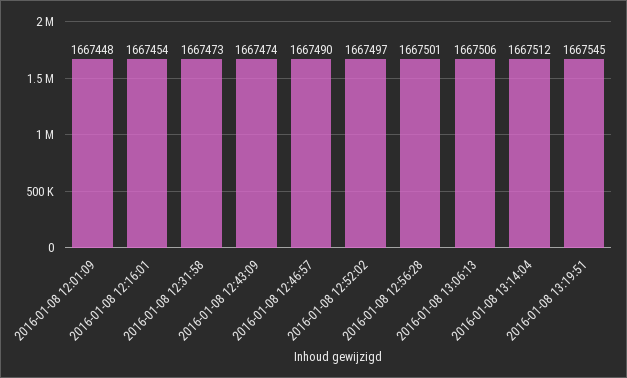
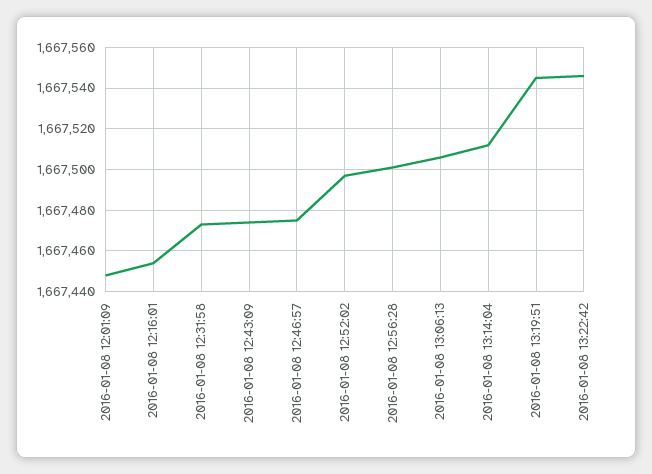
2016-01-08 12:46:57: 1667490 -> 1667475
2016-01-08 13:22:42: none -> 1667545

